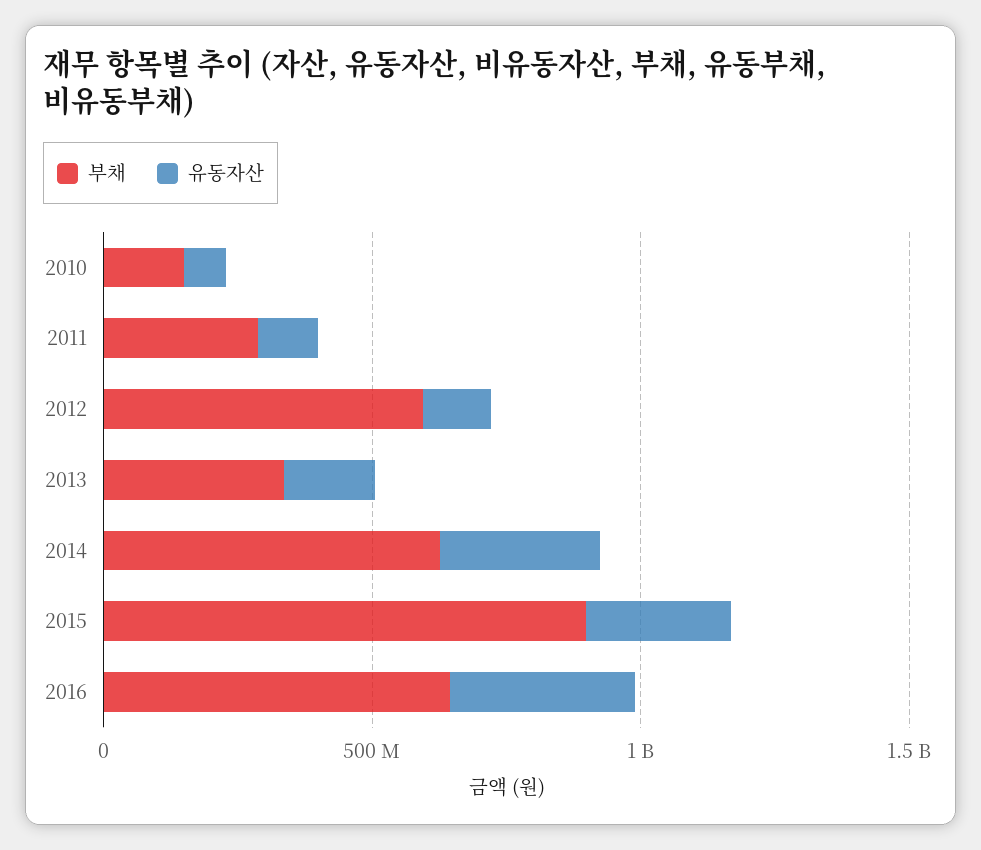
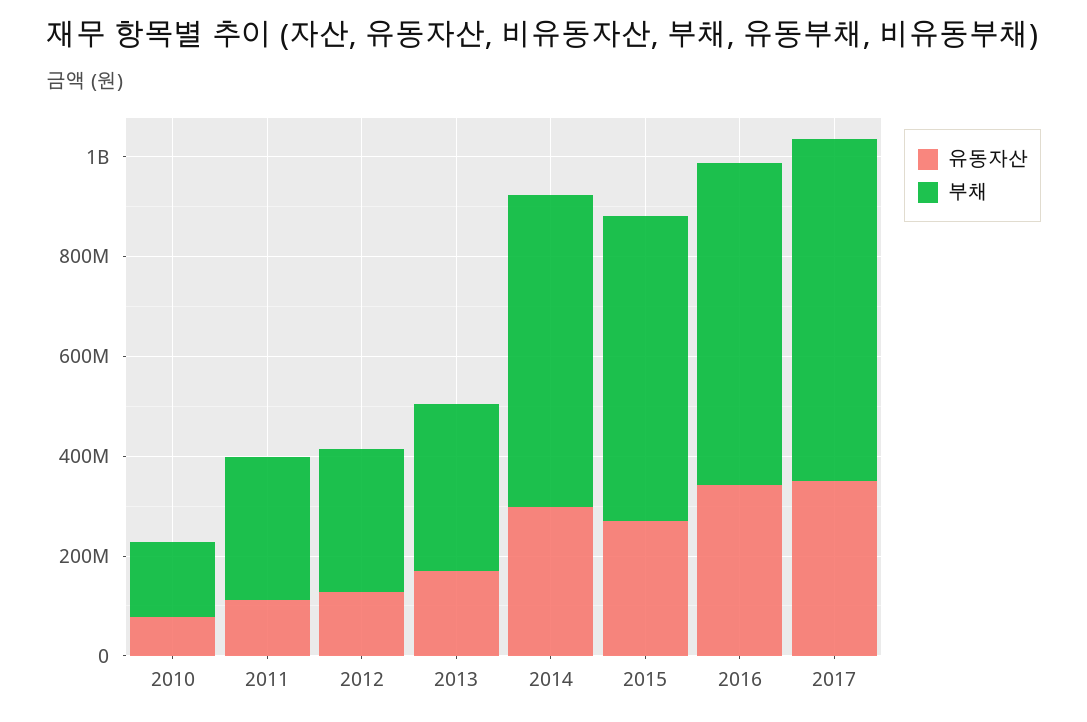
부채, 2012: 600000000 -> 300000000
부채, 2015: 900000000 -> 600000000
유동자산, 2017: none -> 350000000
부채, 2017: none -> 700000000

